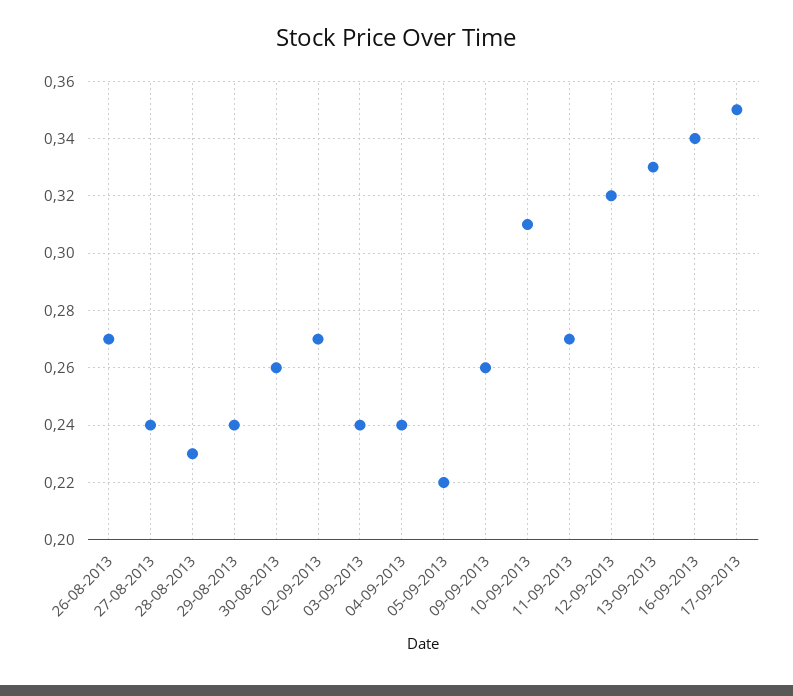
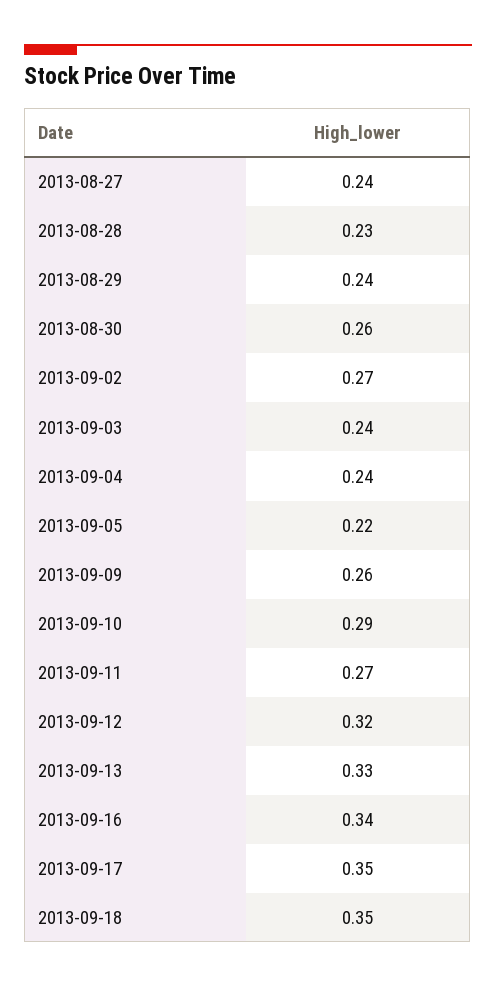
26-08-2013: 0.27 -> none
10-09-2013: 0.31 -> 0.29
2013-09-18: none -> 0.35

